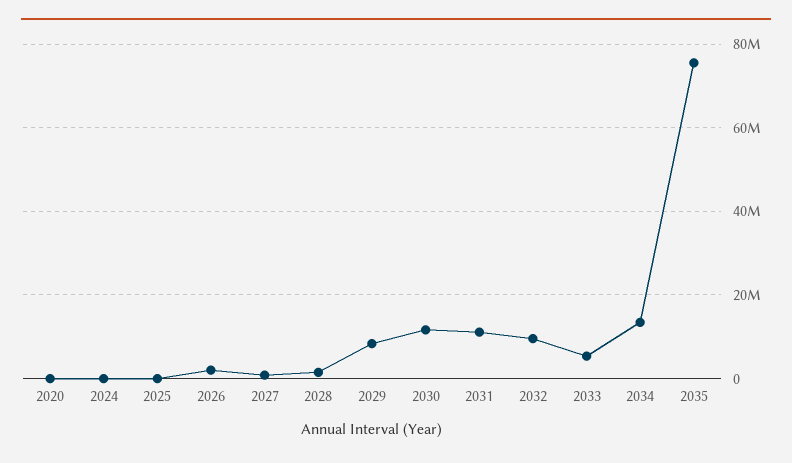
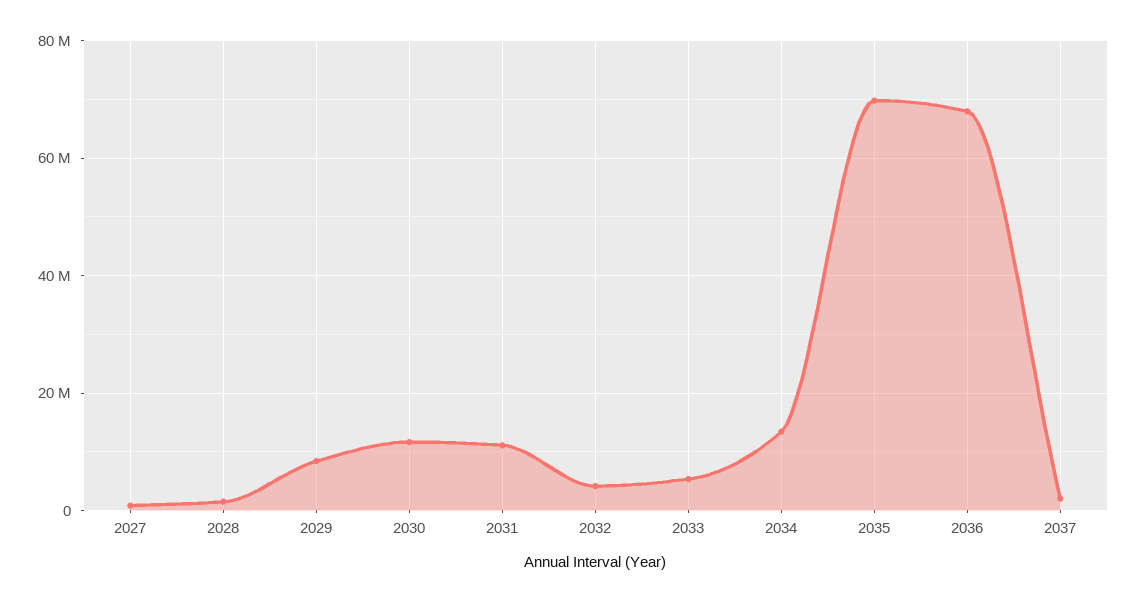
2020: 0 -> none
2024: 0 -> none
2025: 0 -> none
2026: 2000000 -> none
2032: 10000000 -> 4000000
2035: 76000000 -> 70000000
2036: none -> 68000000
2037: none -> 2000000

